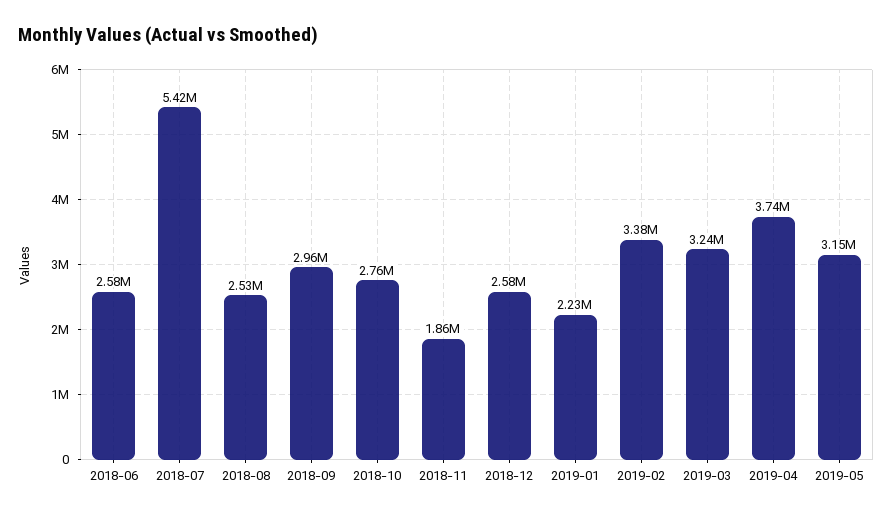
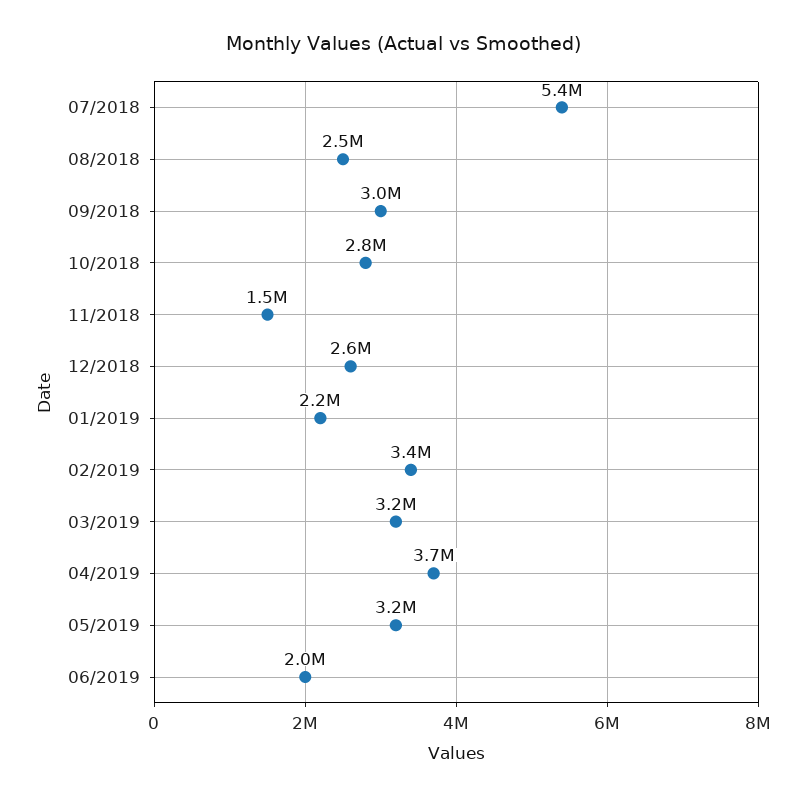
2018-06: 2580000 -> none
2018-11: 1860000 -> 1500000
06/2019: none -> 2000000

